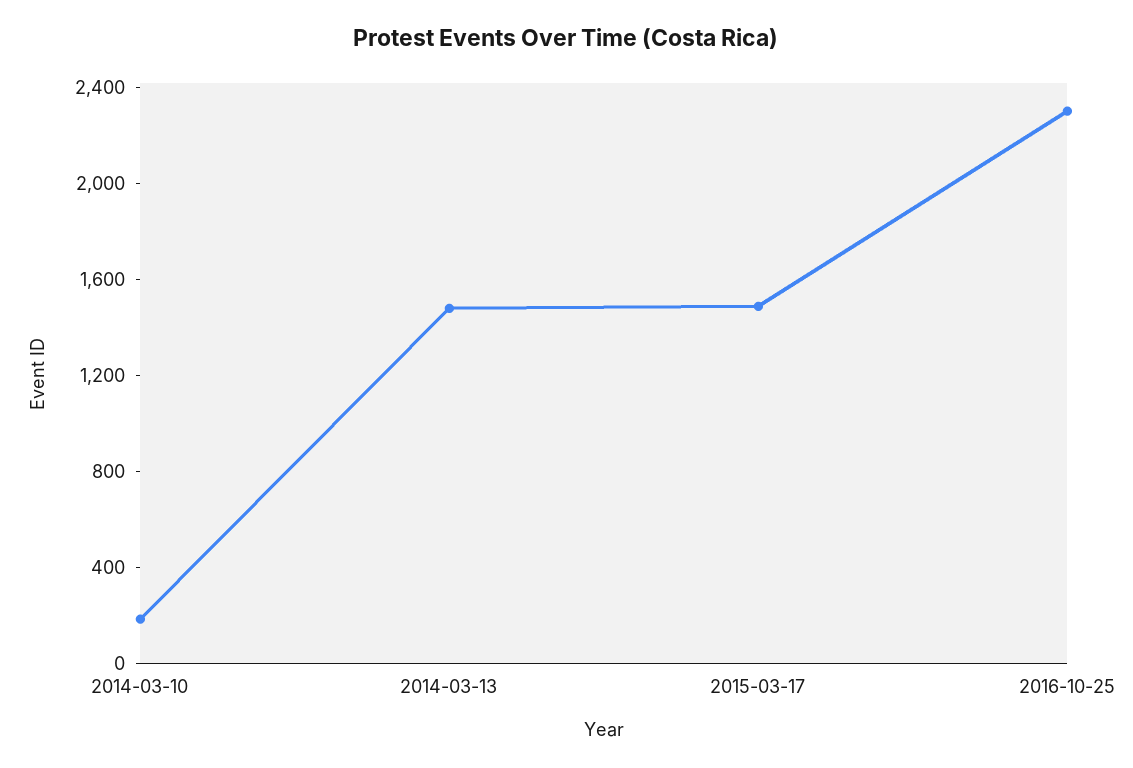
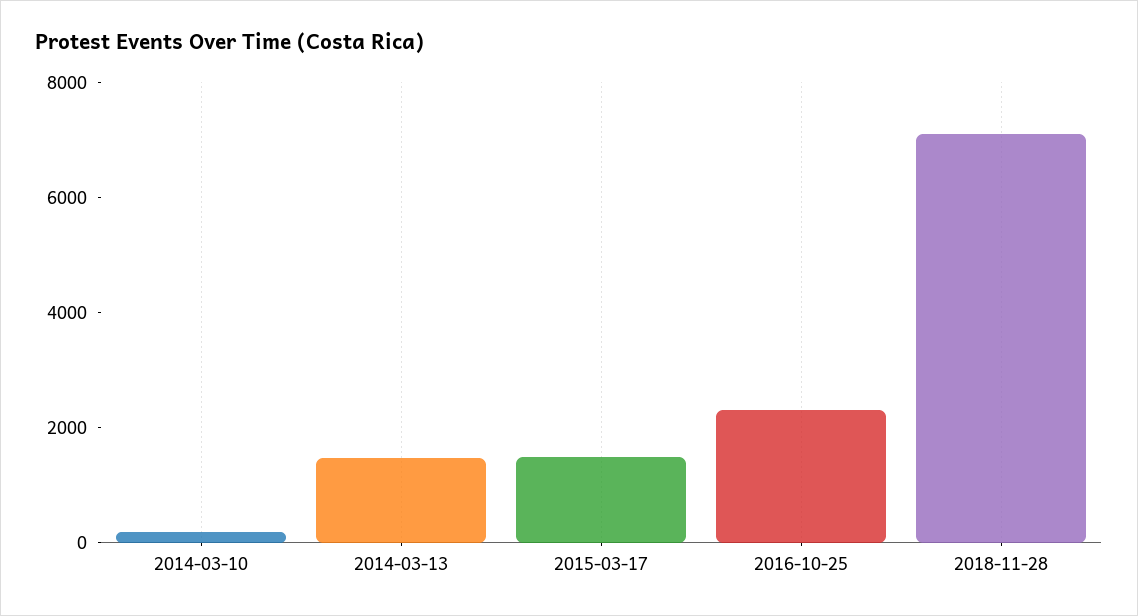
2018-11-28: none -> 7000

